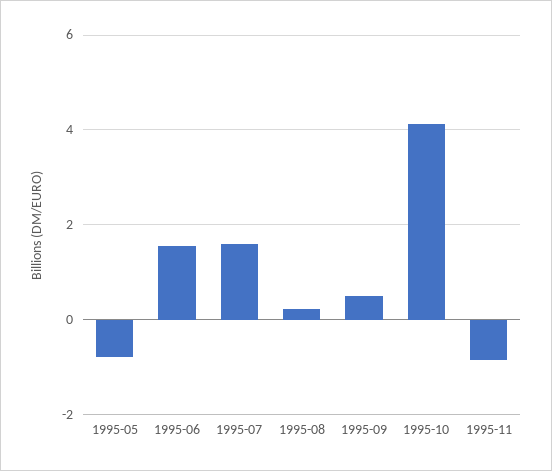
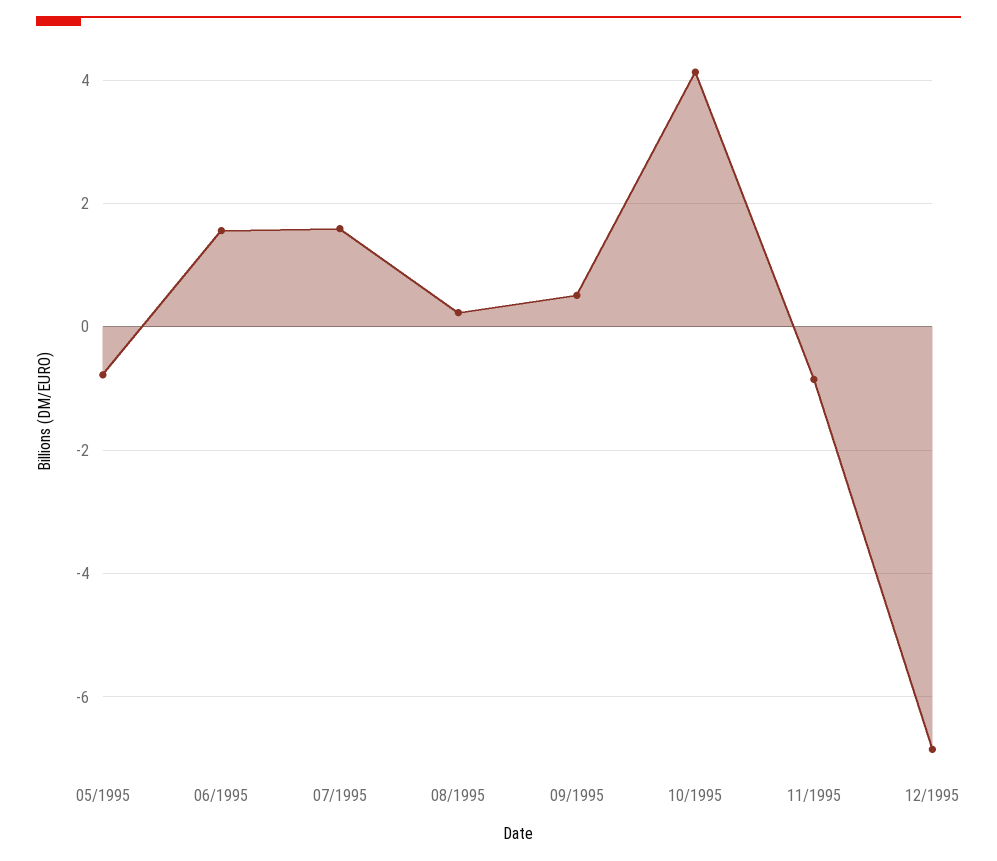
12/1995: none -> -6.8

